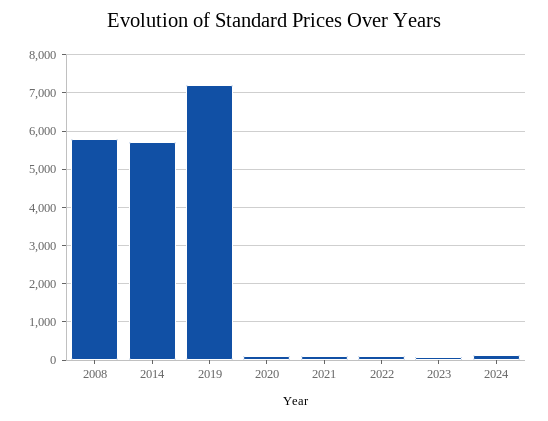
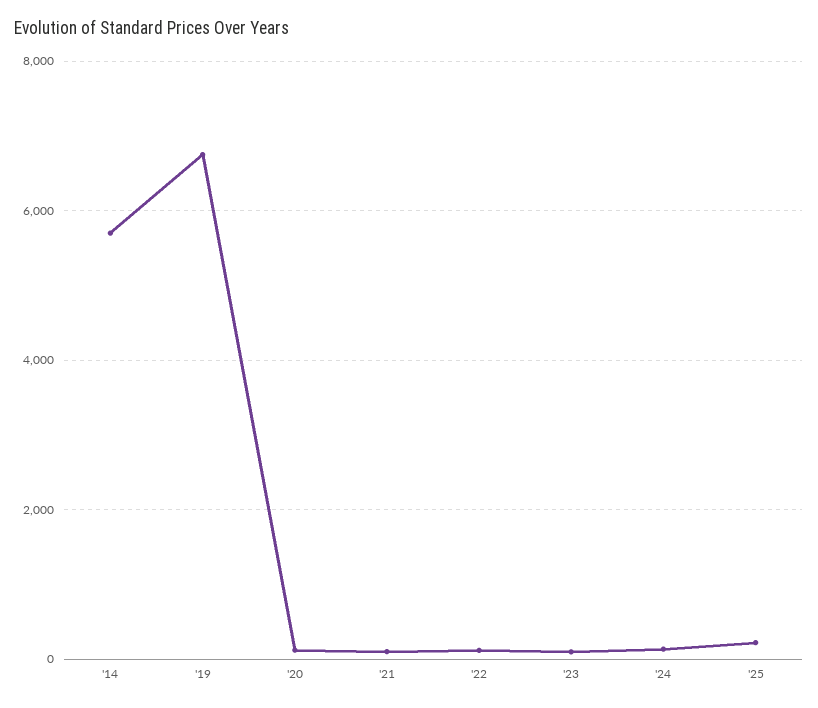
2008: 5800 -> none
2019: 7200 -> 6800
'25: none -> 200

